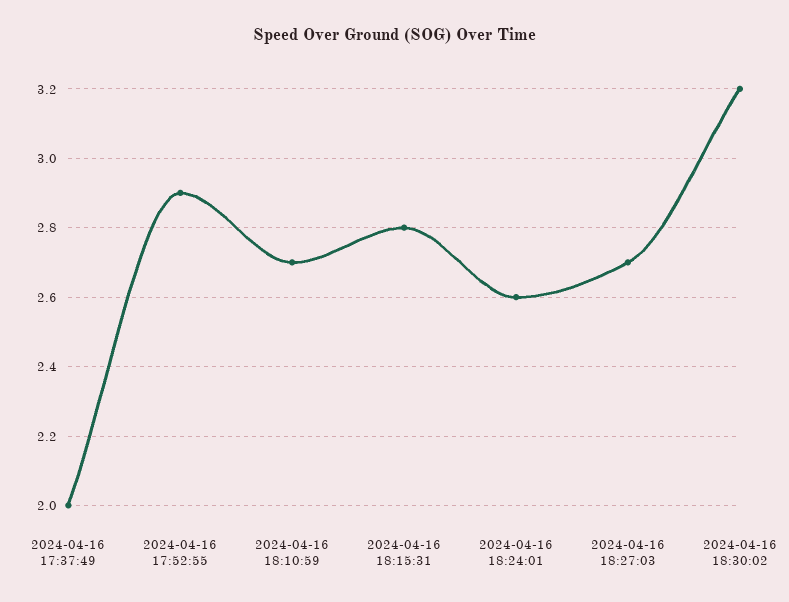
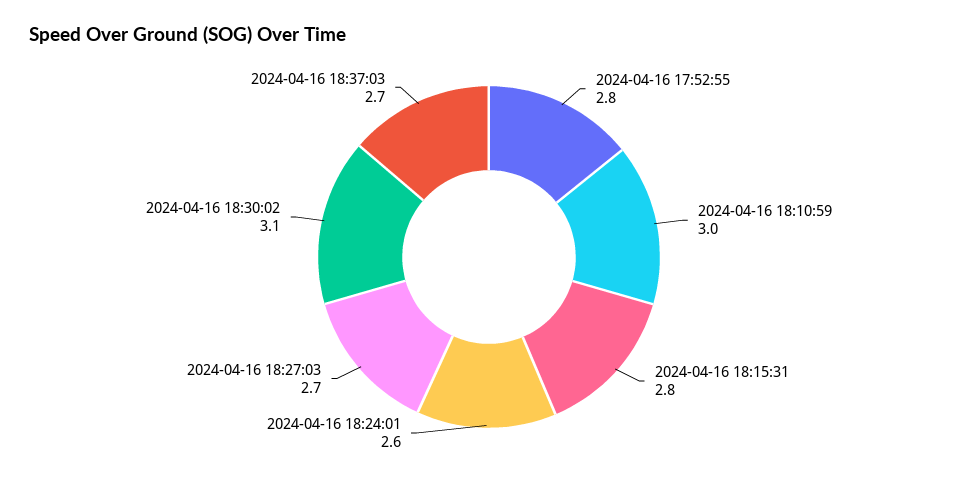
2024-04-16 17:37:49: 2 -> none
2024-04-16 17:52:55: 2.9 -> 2.8
2024-04-16 18:10:59: 2.7 -> 3
2024-04-16 18:30:02: 3.2 -> 3.1
2024-04-16 18:37:03: none -> 2.7

